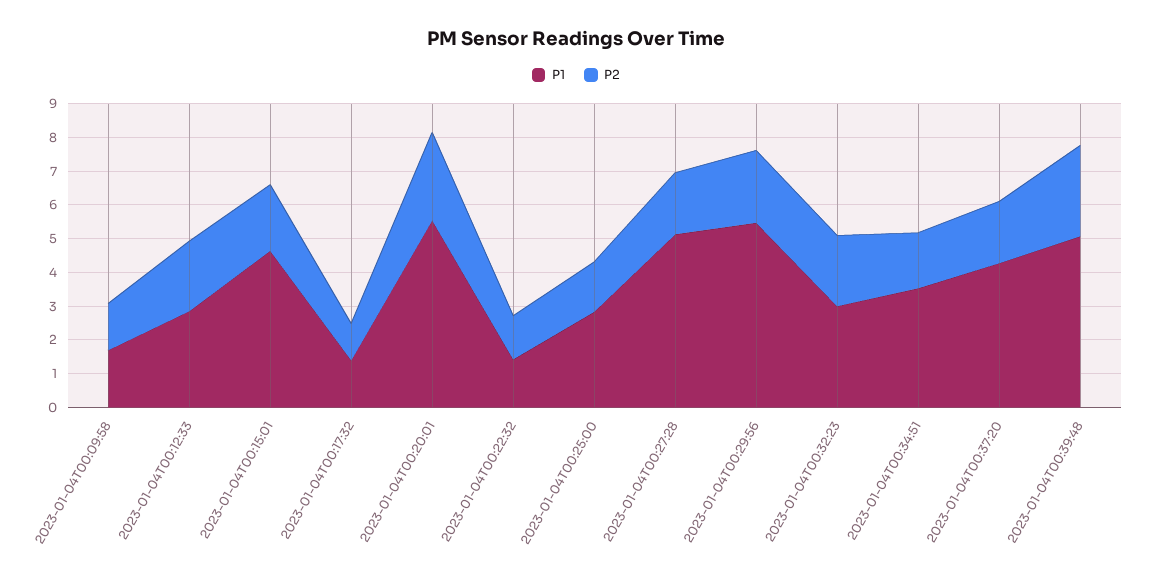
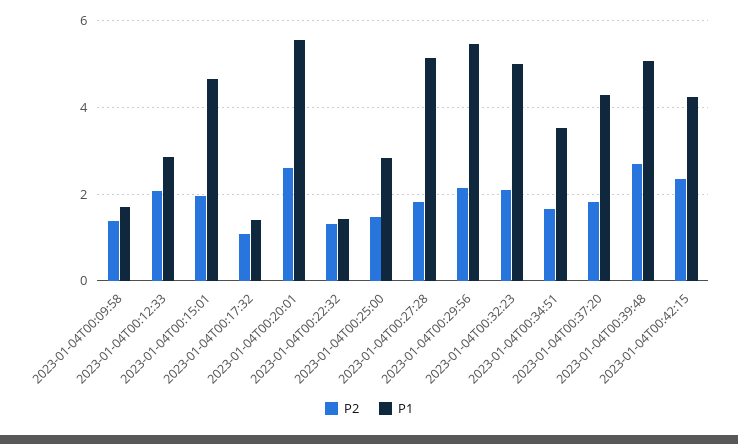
P1, 2023-01-04T00:32:23: 3 -> 5
P2, 2023-01-04T00:42:15: none -> 2.4
P1, 2023-01-04T00:42:15: none -> 4.2

